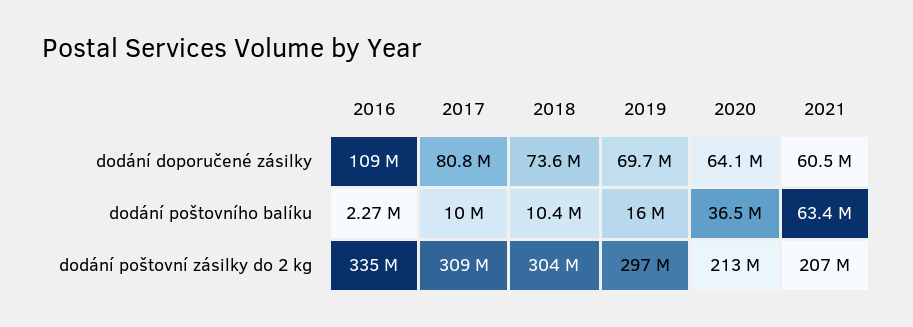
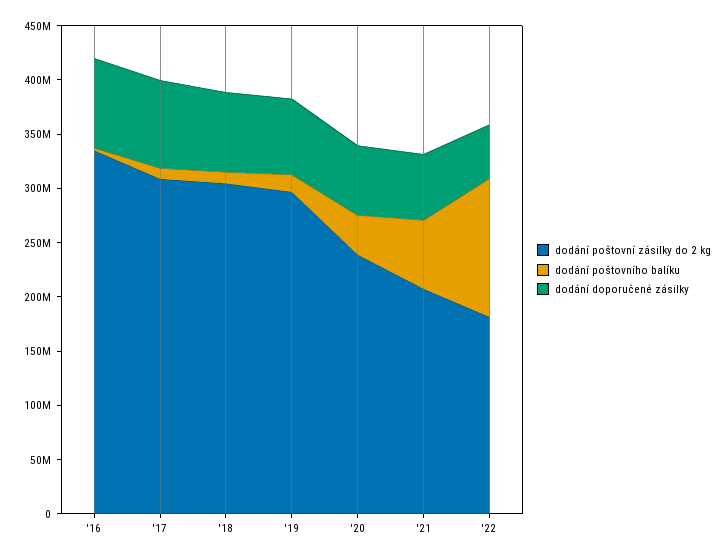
dodání doporučené zásilky, 2016: 109000000 -> 80000000
dodání poštovní zásilky do 2 kg, 2020: 213000000 -> 240000000
dodání poštovní zásilky do 2 kg, '22: none -> 180000000
dodání poštovního balíku, '22: none -> 130000000
dodání doporučené zásilky, '22: none -> 50000000

